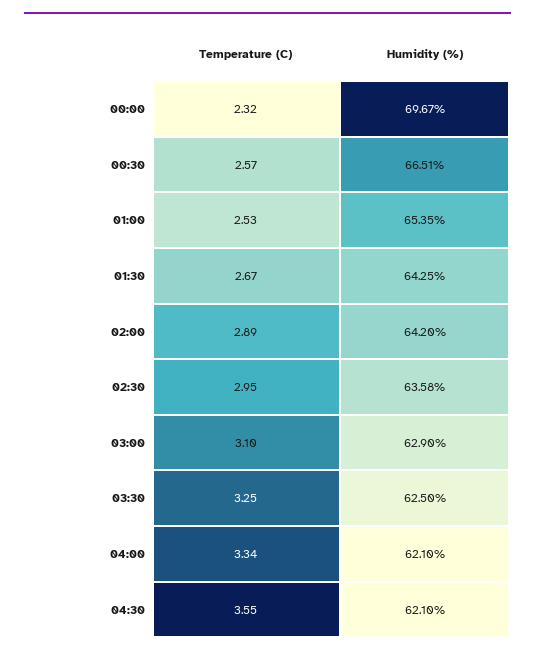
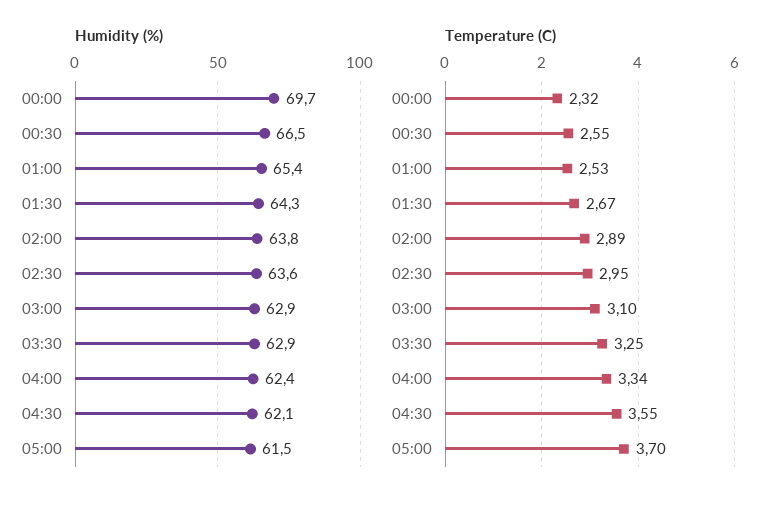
Temperature (C), 00:30: 2.57 -> 2.55
Humidity (%), 02:00: 64.2 -> 63.8
Humidity (%), 03:30: 62.5 -> 62.9
Humidity (%), 04:00: 62.1 -> 62.4
Humidity (%), 05:00: none -> 61.5
Temperature (C), 05:00: none -> 3.7

